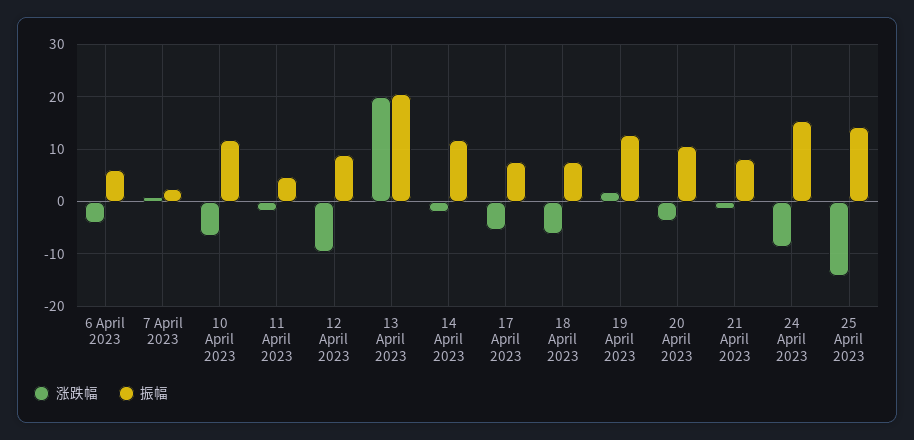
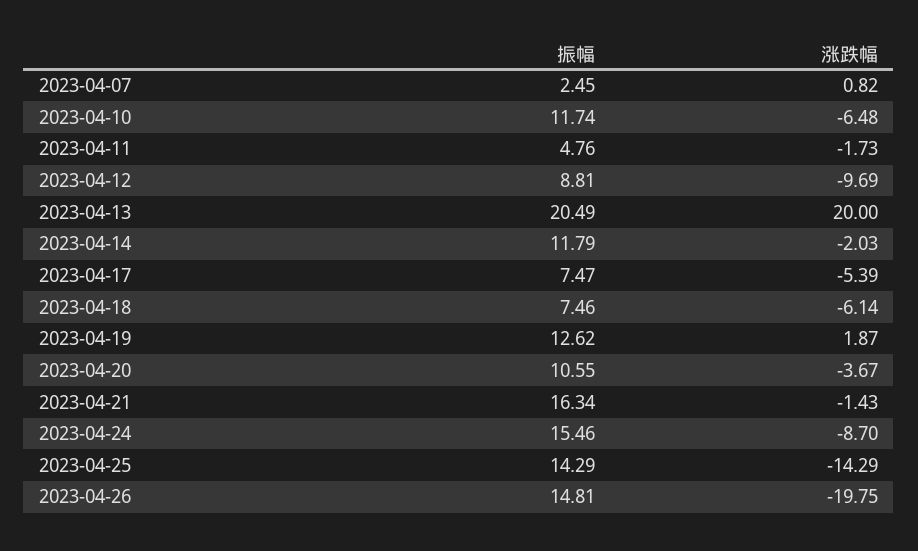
涨跌幅, 6 April 2023: -4 -> none
振幅, 6 April 2023: 6 -> none
振幅, 21 April 2023: 8 -> 16.34
振幅, 2023-04-26: none -> 14.81
涨跌幅, 2023-04-26: none -> -19.75

